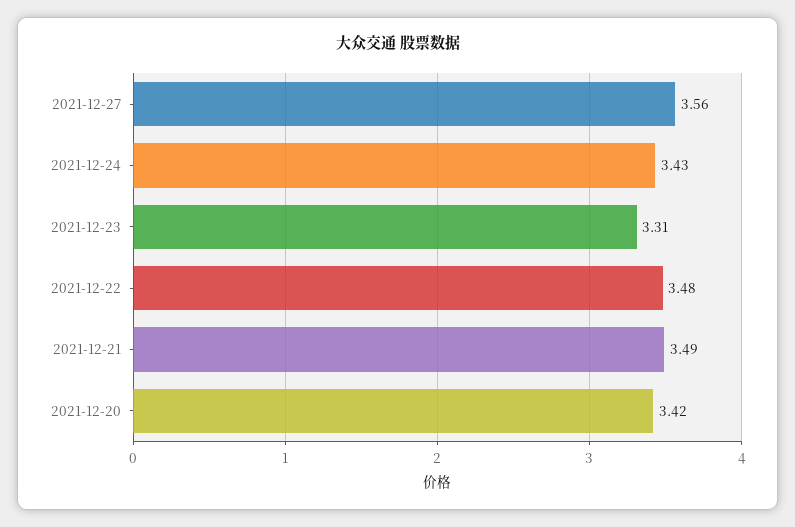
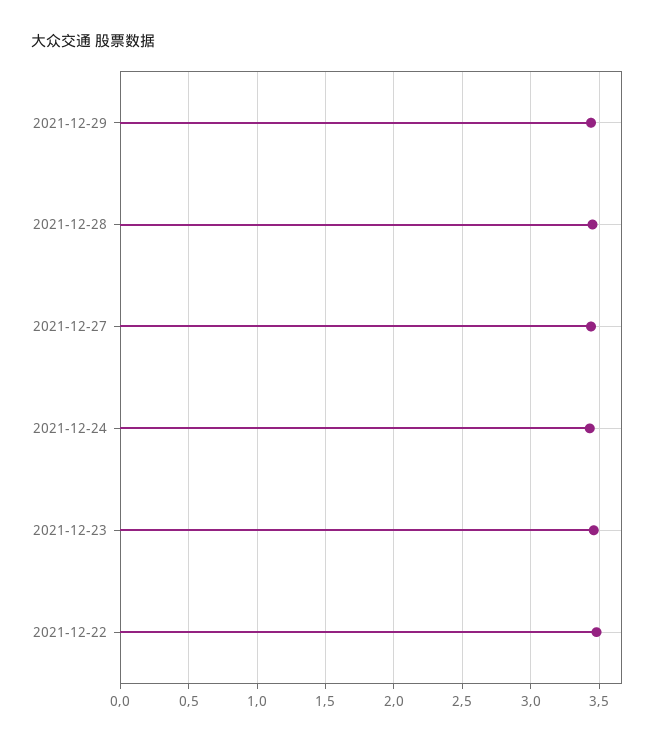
2021-12-27: 3.56 -> 3.45
2021-12-23: 3.31 -> 3.45
2021-12-21: 3.49 -> none
2021-12-20: 3.42 -> none
2021-12-29: none -> 3.45
2021-12-28: none -> 3.45

